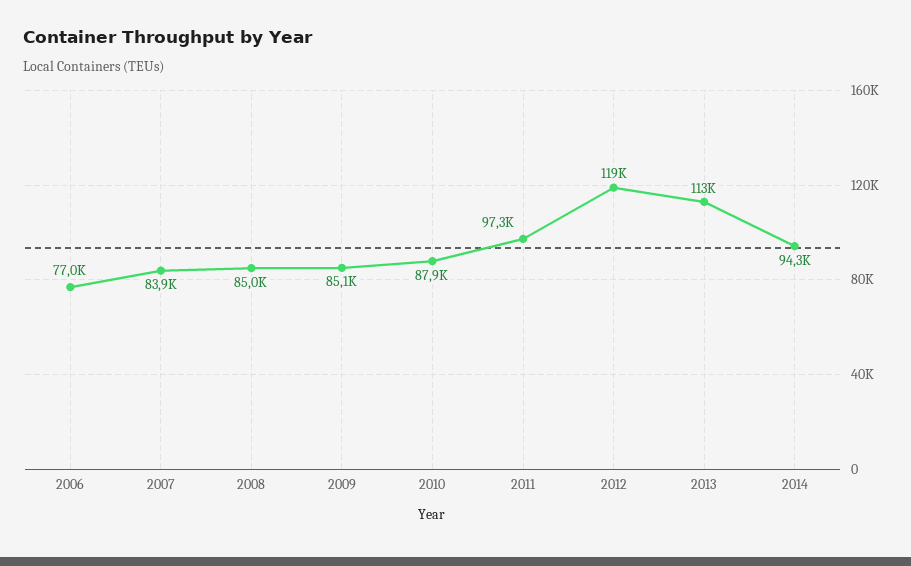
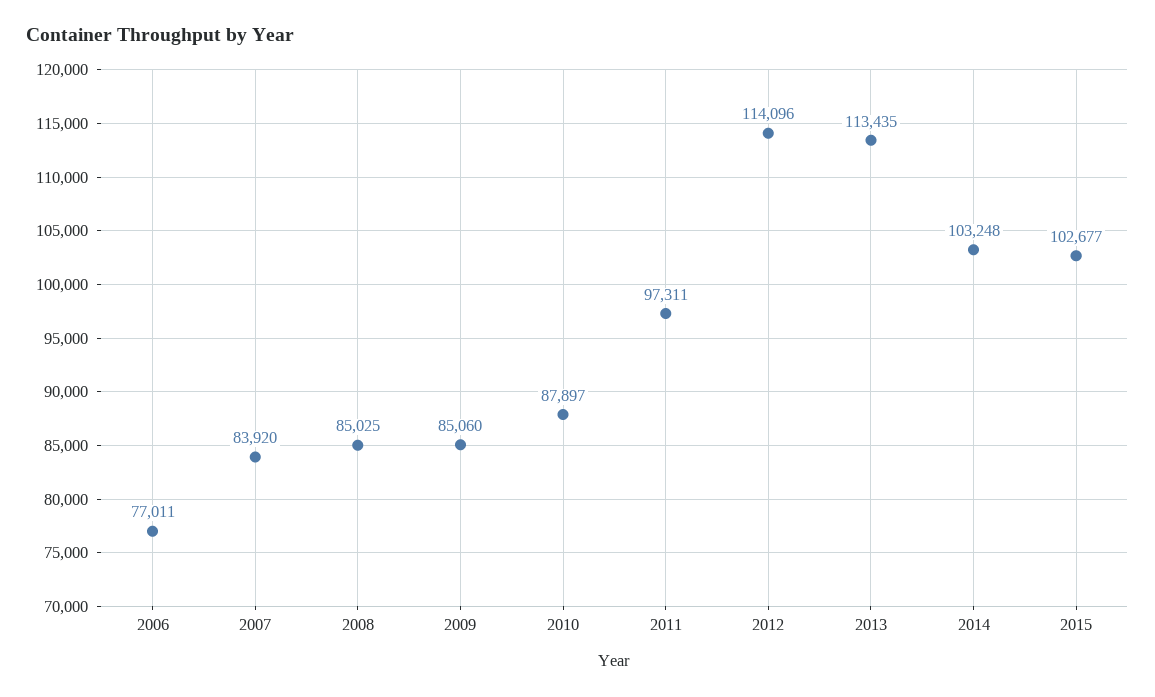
2012: 119000 -> 114096
2014: 94300 -> 103248
2015: none -> 102677

